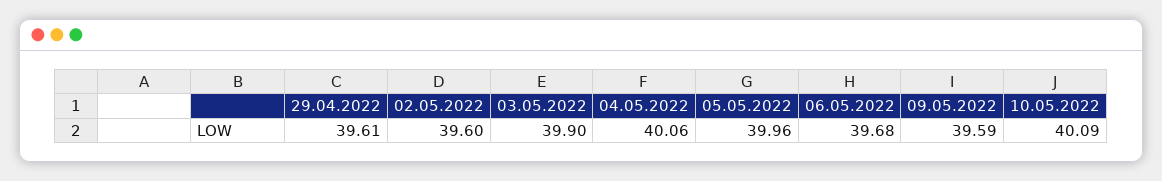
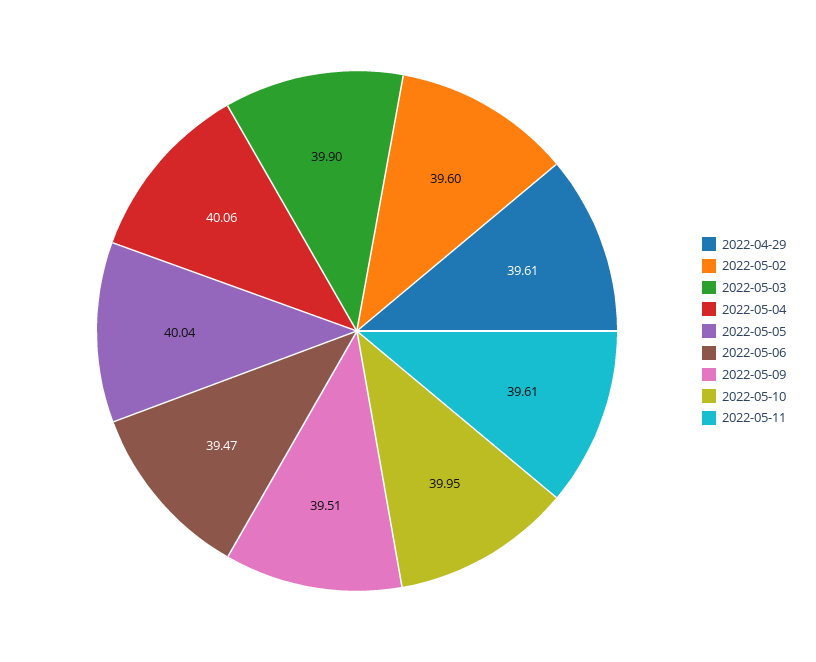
05.05.2022: 39.96 -> 40.04
06.05.2022: 39.68 -> 39.47
09.05.2022: 39.59 -> 39.51
10.05.2022: 40.09 -> 39.95
2022-05-11: none -> 39.61

